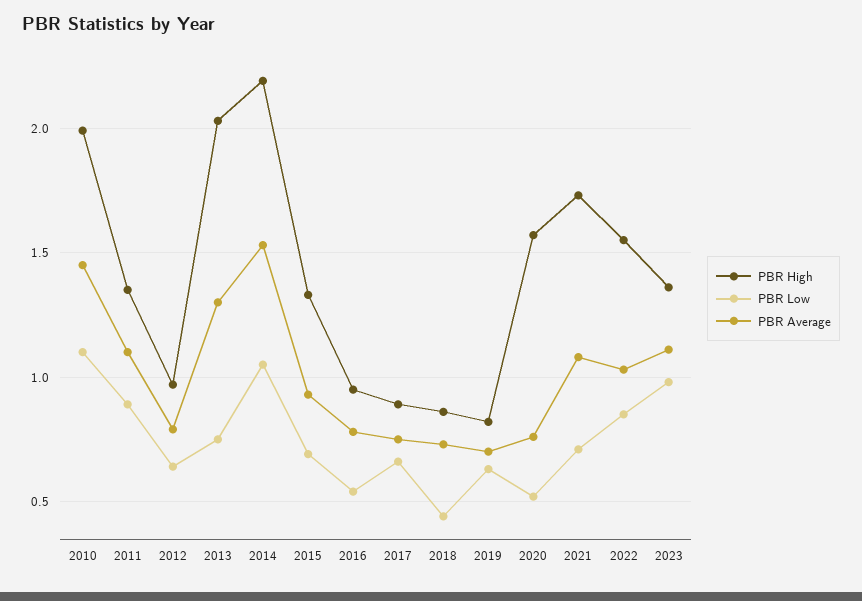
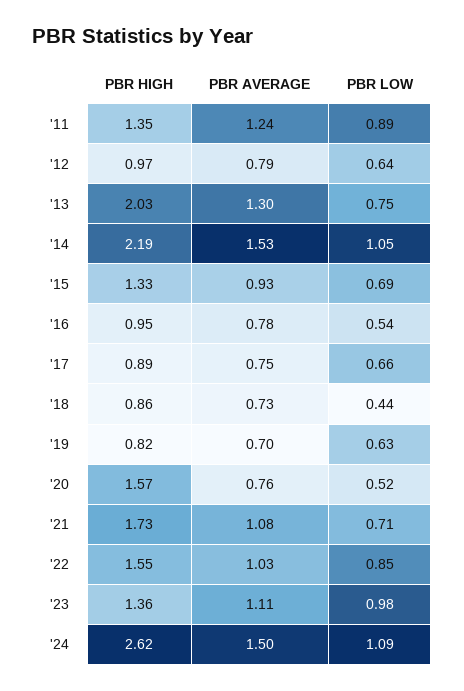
PBR High, 2010: 2 -> none
PBR Low, 2010: 1.1 -> none
PBR Average, 2010: 1.45 -> none
PBR Average, 2011: 1.1 -> 1.24
PBR High, '24: none -> 2.62
PBR Average, '24: none -> 1.5
PBR Low, '24: none -> 1.09

